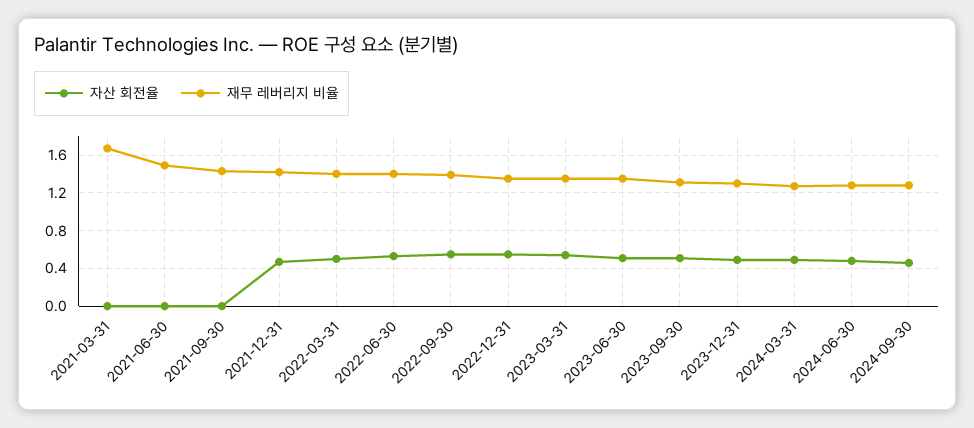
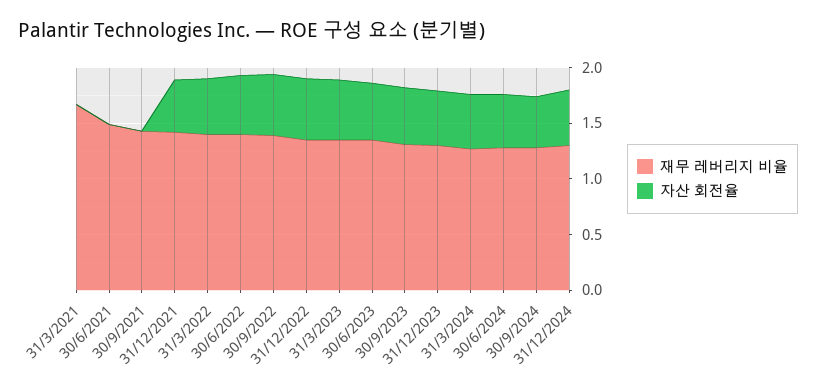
재무 레버리지 비율, 31/12/2024: none -> 1.3
자산 회전율, 31/12/2024: none -> 0.5

